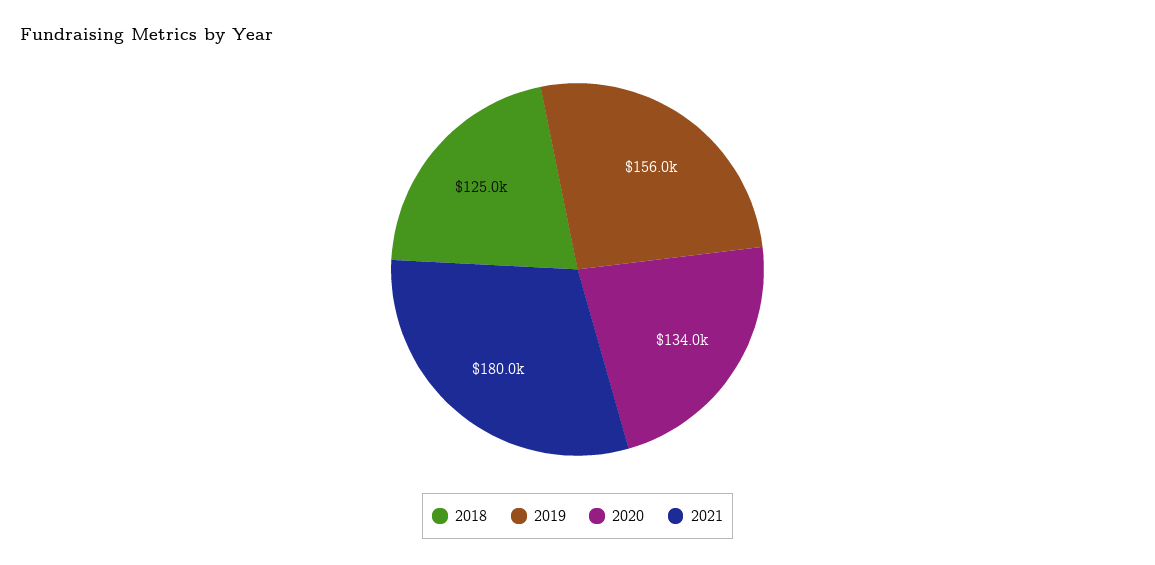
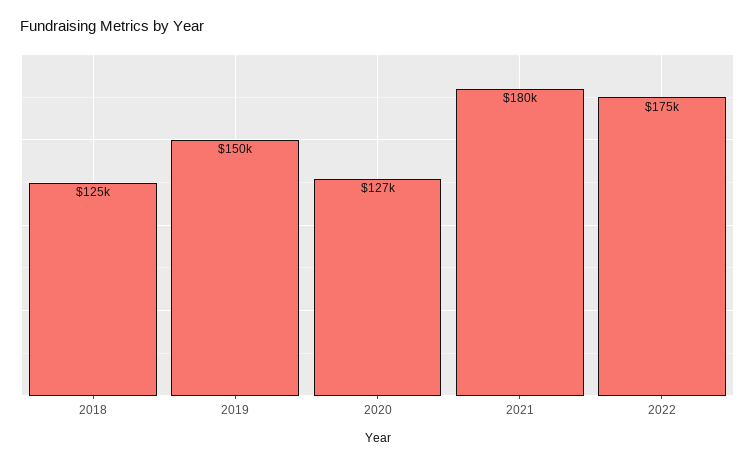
2019: 156000 -> 150000
2020: 134000 -> 127000
2022: none -> 175000

